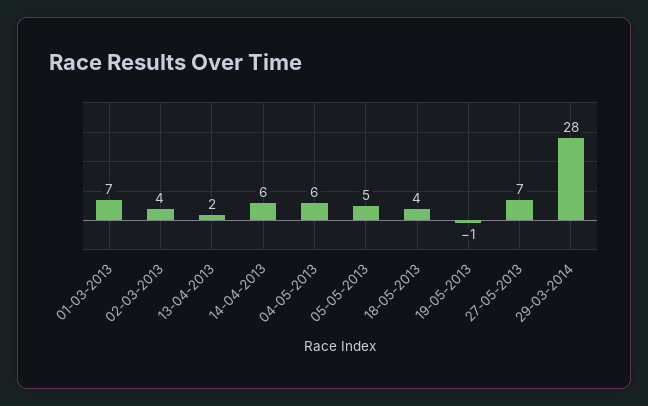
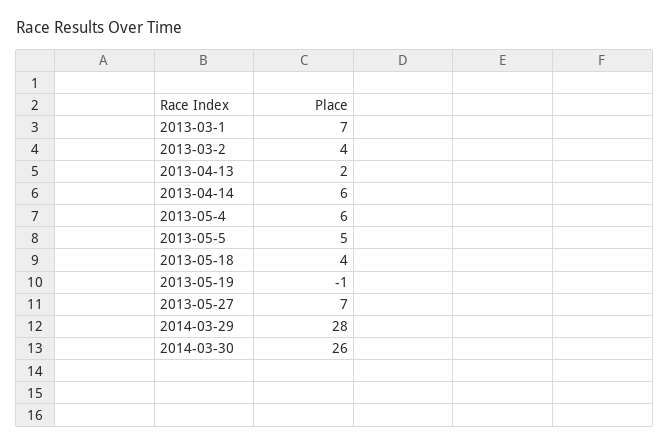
2014-03-30: none -> 26

